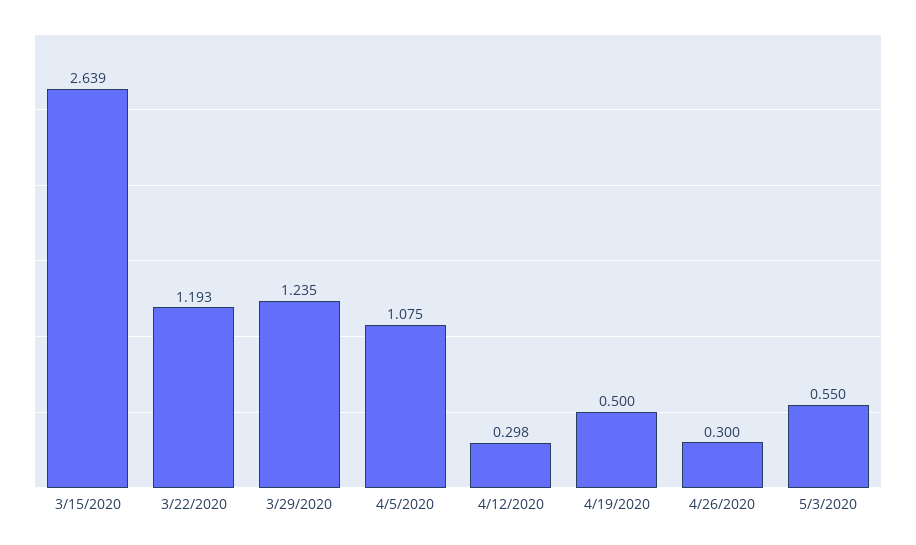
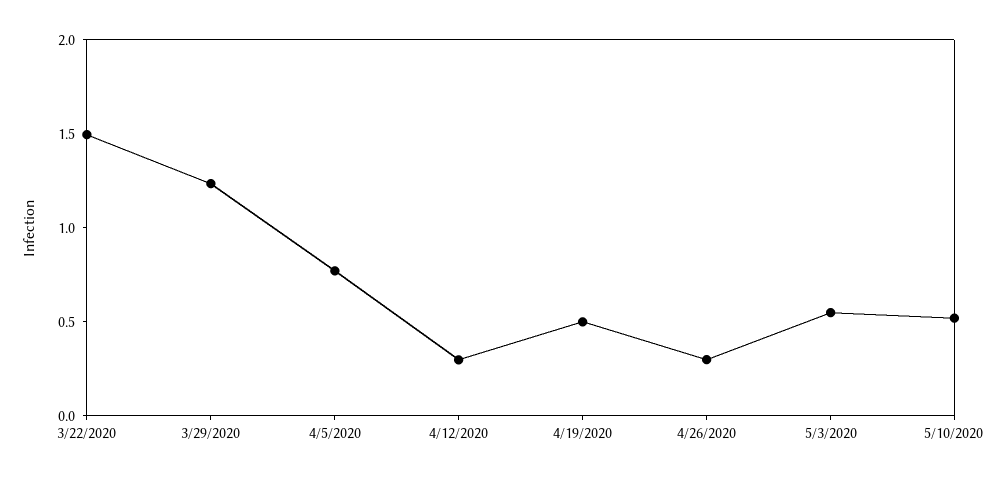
3/15/2020: 2.639 -> none
3/22/2020: 1.193 -> 1.5
4/5/2020: 1.075 -> 0.8
5/10/2020: none -> 0.5

